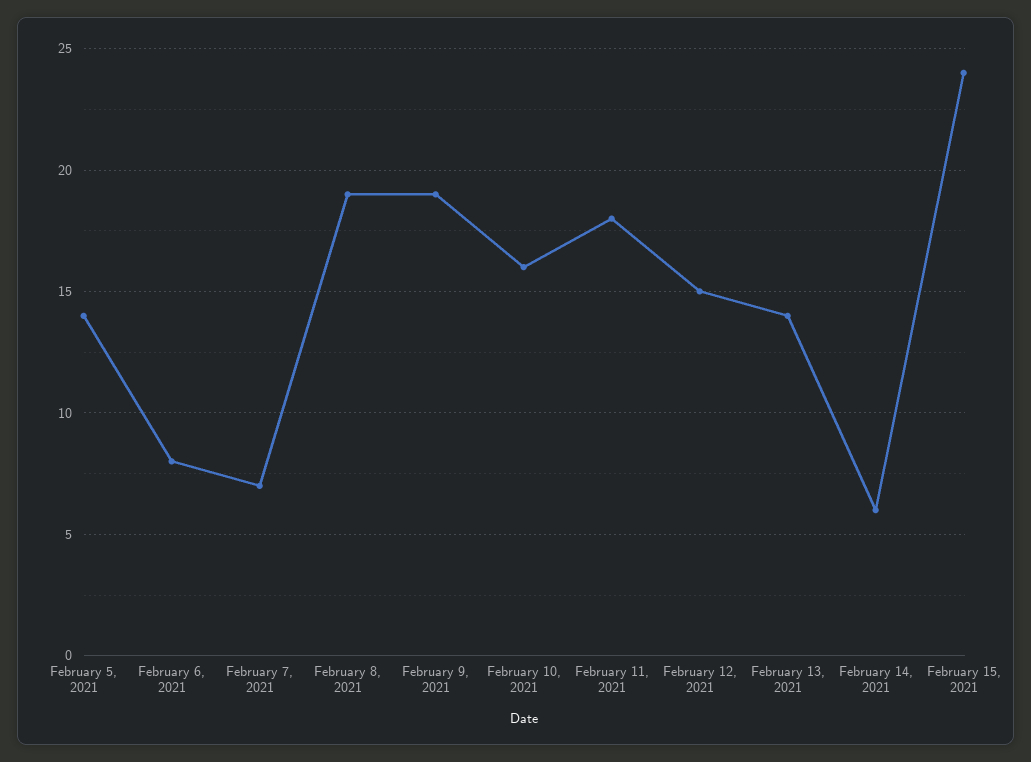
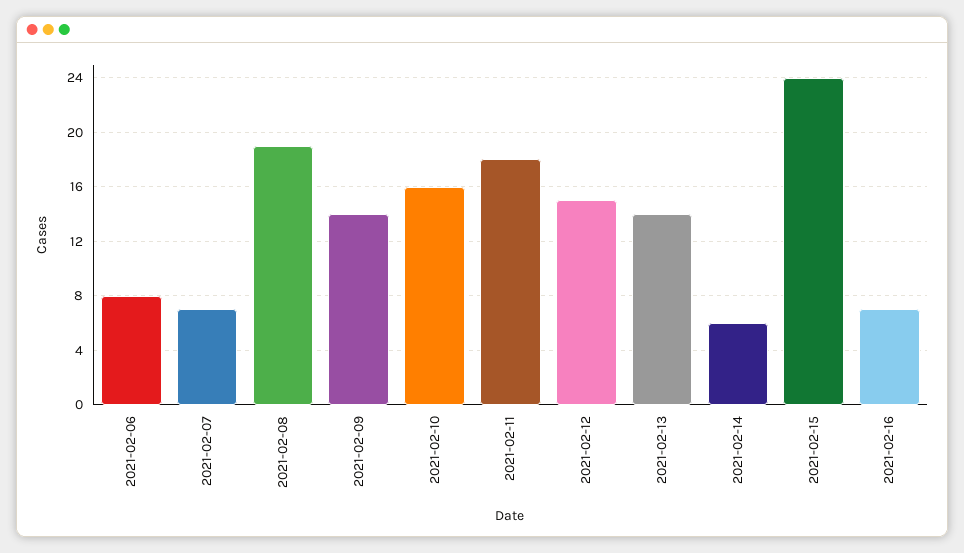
February 5, 2021: 14 -> none
February 9, 2021: 19 -> 14
2021-02-16: none -> 7

